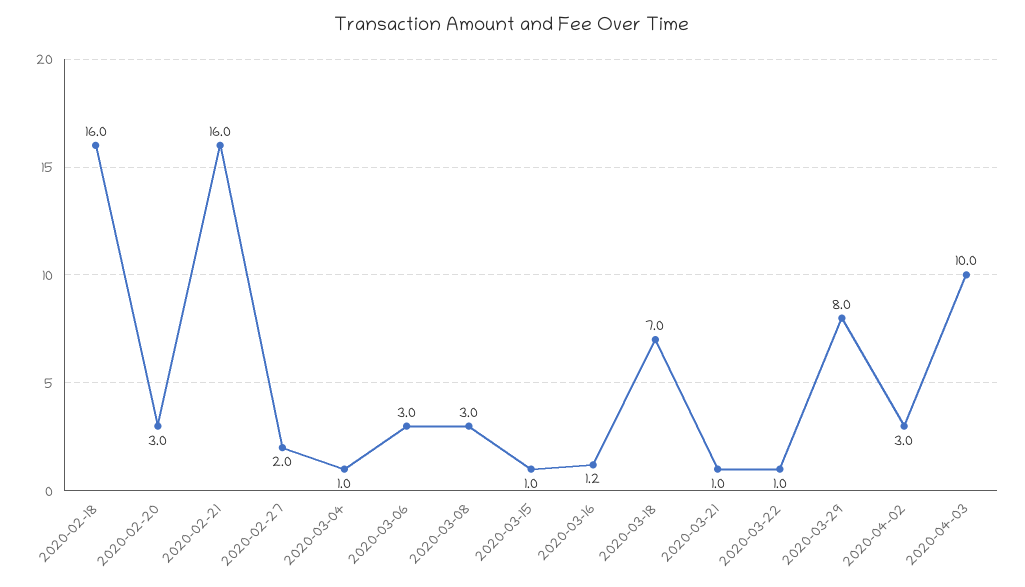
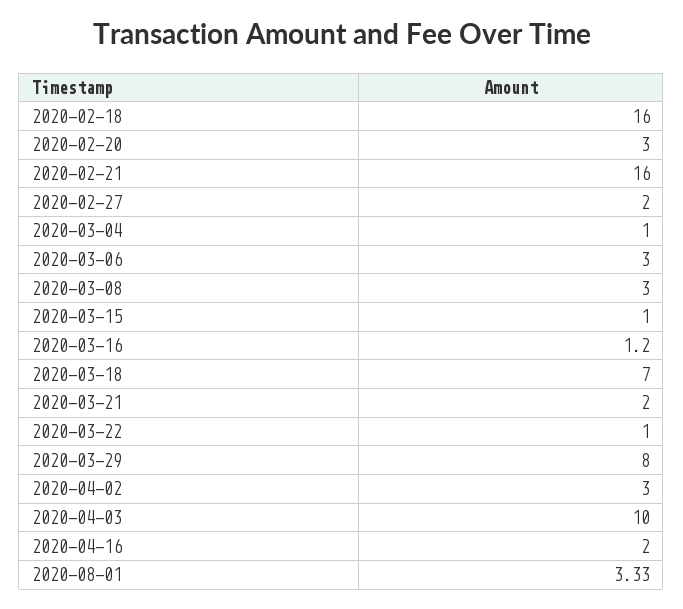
2020-03-21: 1 -> 2
2020-04-16: none -> 2
2020-08-01: none -> 3.33

